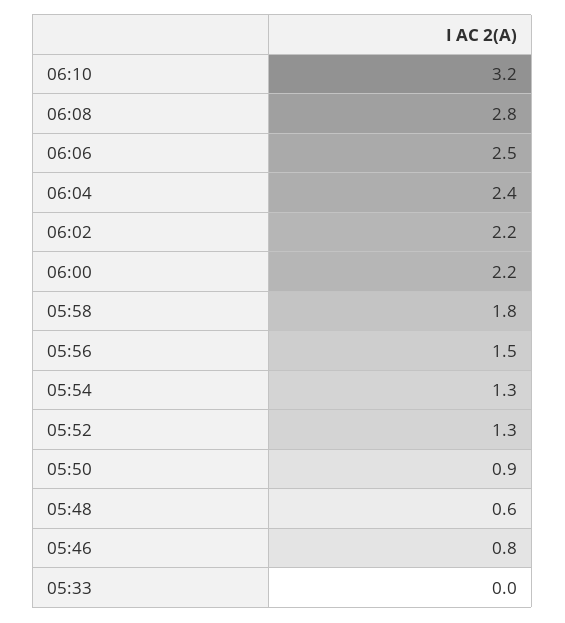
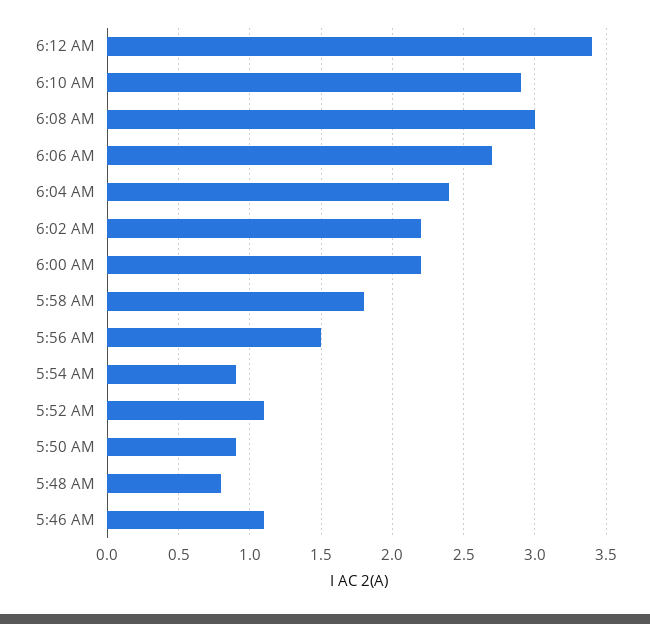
06:10: 3.2 -> 2.9
06:08: 2.8 -> 3
06:06: 2.5 -> 2.7
05:54: 1.3 -> 0.9
05:52: 1.3 -> 1.1
05:48: 0.6 -> 0.8
05:46: 0.8 -> 1.1
05:33: 0 -> none
6:12 AM: none -> 3.4

